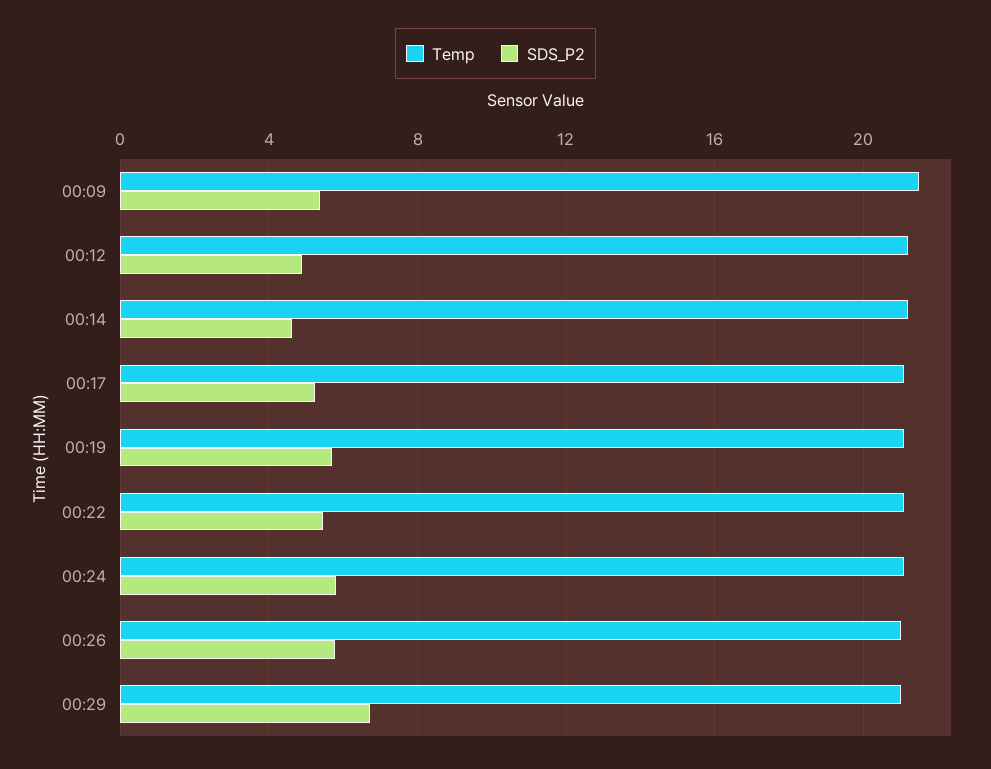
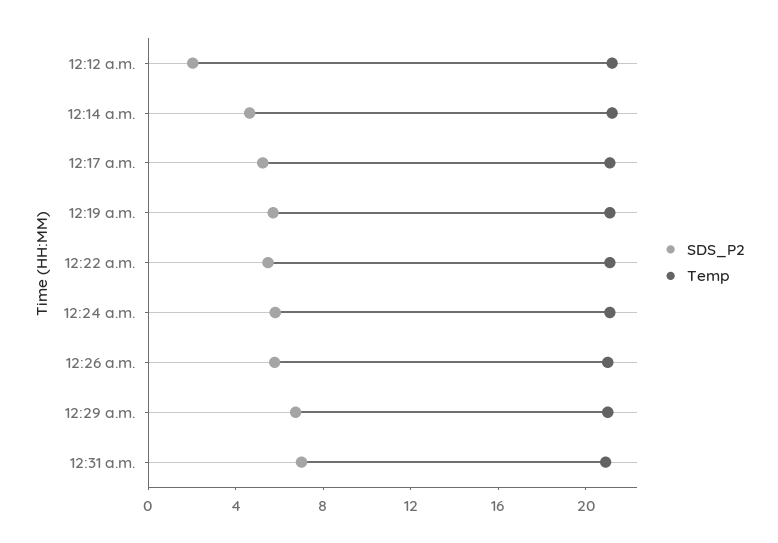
Temp, 00:09: 21.5 -> none
SDS_P2, 00:09: 5.5 -> none
SDS_P2, 00:12: 5 -> 2
SDS_P2, 12:31 a.m.: none -> 7
Temp, 12:31 a.m.: none -> 21

